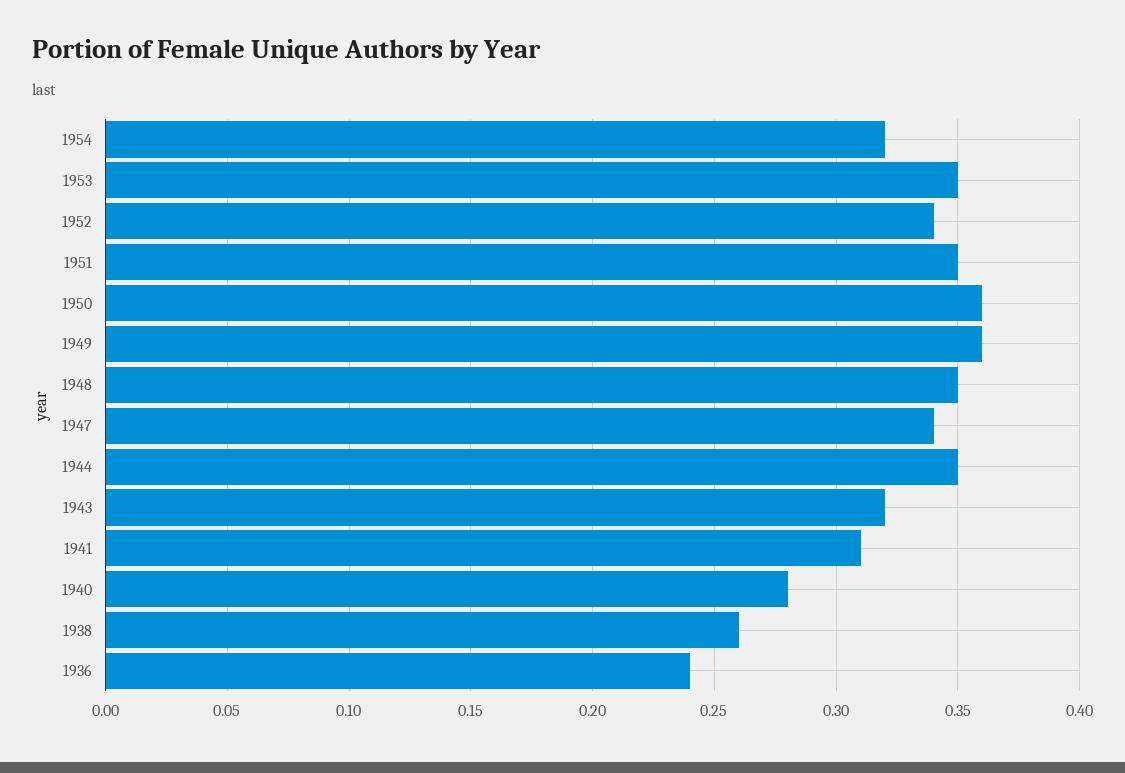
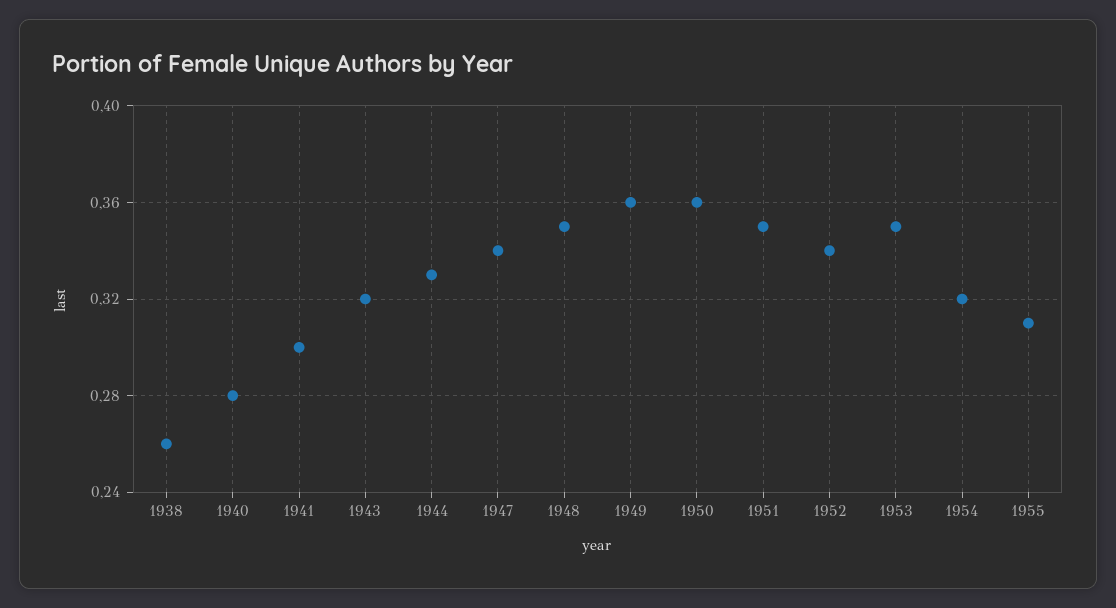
1944: 0.35 -> 0.33
1941: 0.31 -> 0.3
1936: 0.24 -> none
1955: none -> 0.31

